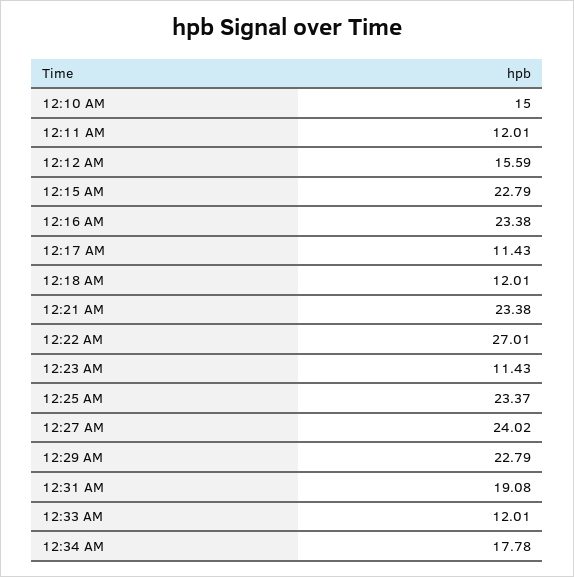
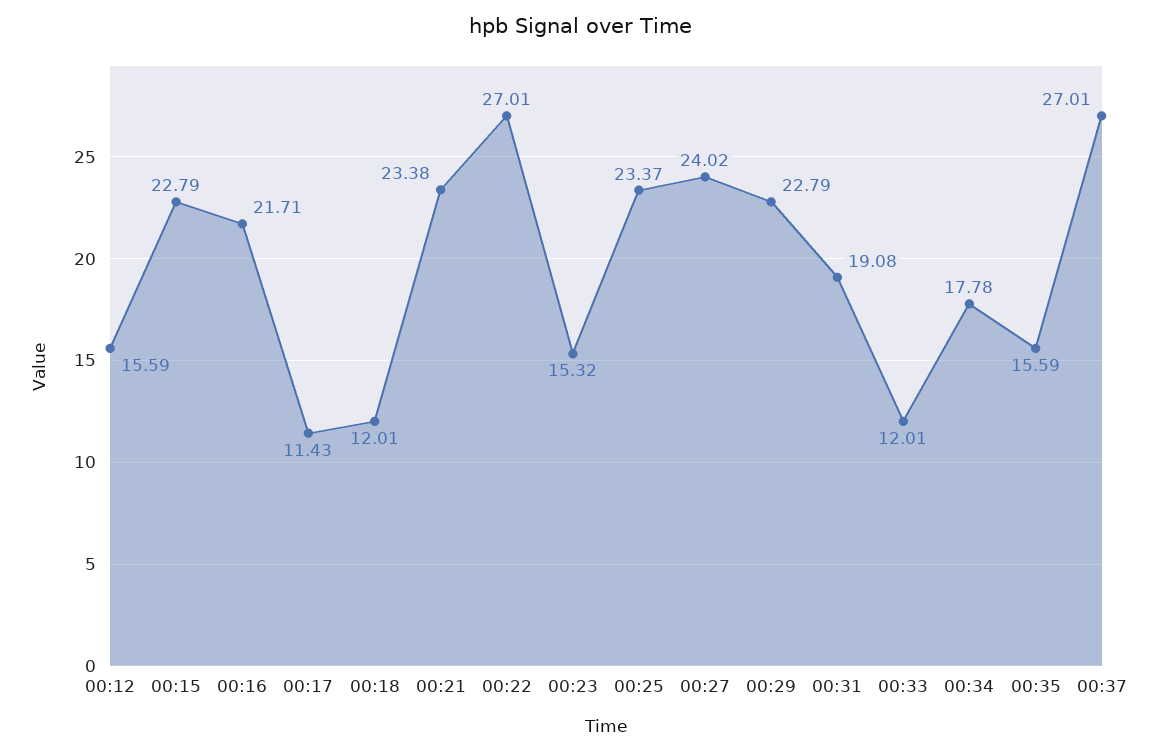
12:10 AM: 15 -> none
12:11 AM: 12.01 -> none
12:16 AM: 23.38 -> 21.71
12:23 AM: 11.43 -> 15.32
00:35: none -> 15.59
00:37: none -> 27.01

